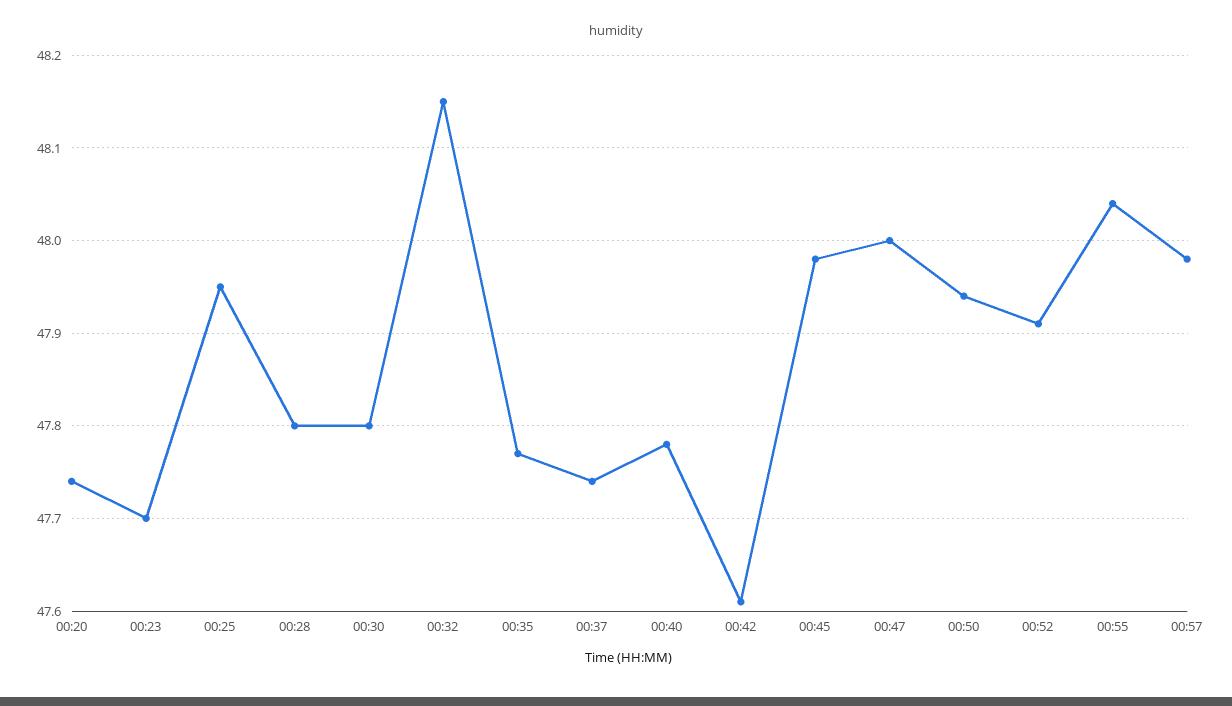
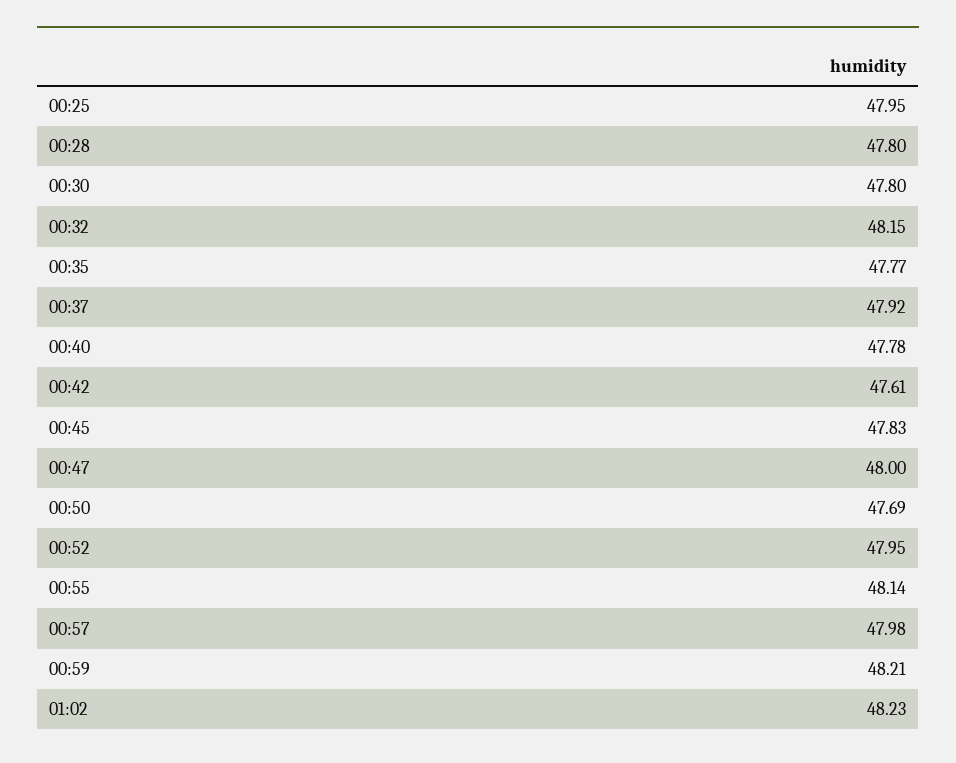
00:20: 47.74 -> none
00:23: 47.7 -> none
00:37: 47.74 -> 47.92
00:45: 47.98 -> 47.83
00:50: 47.94 -> 47.69
00:52: 47.91 -> 47.95
00:55: 48.04 -> 48.14
00:59: none -> 48.21
01:02: none -> 48.23

